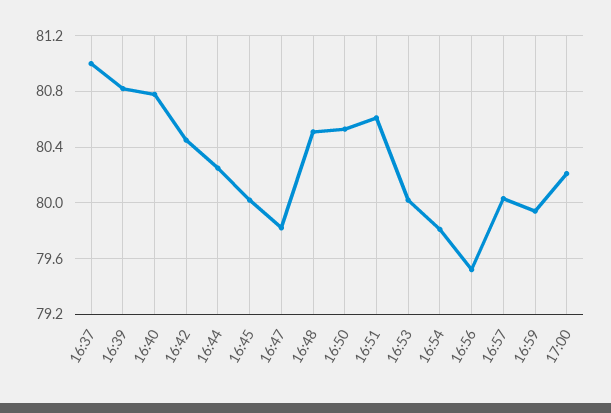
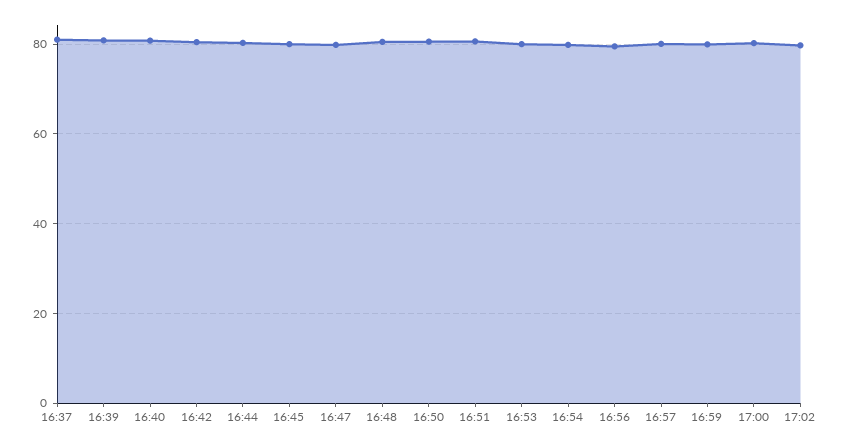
17:02: none -> 80

